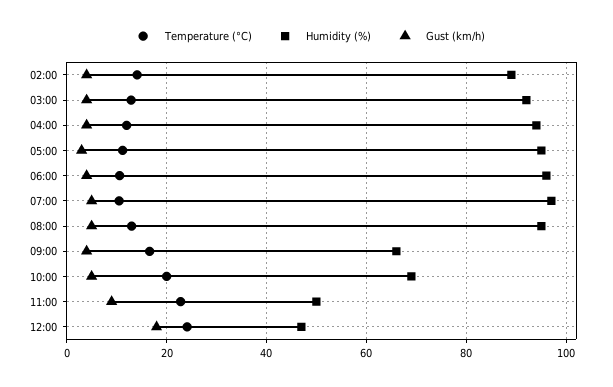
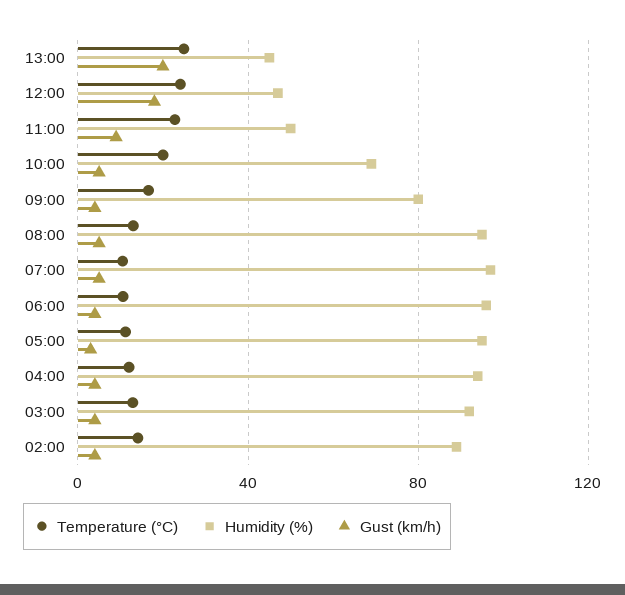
Humidity (%), 09:00: 66 -> 80
Temperature (°C), 13:00: none -> 25
Humidity (%), 13:00: none -> 45
Gust (km/h), 13:00: none -> 20

